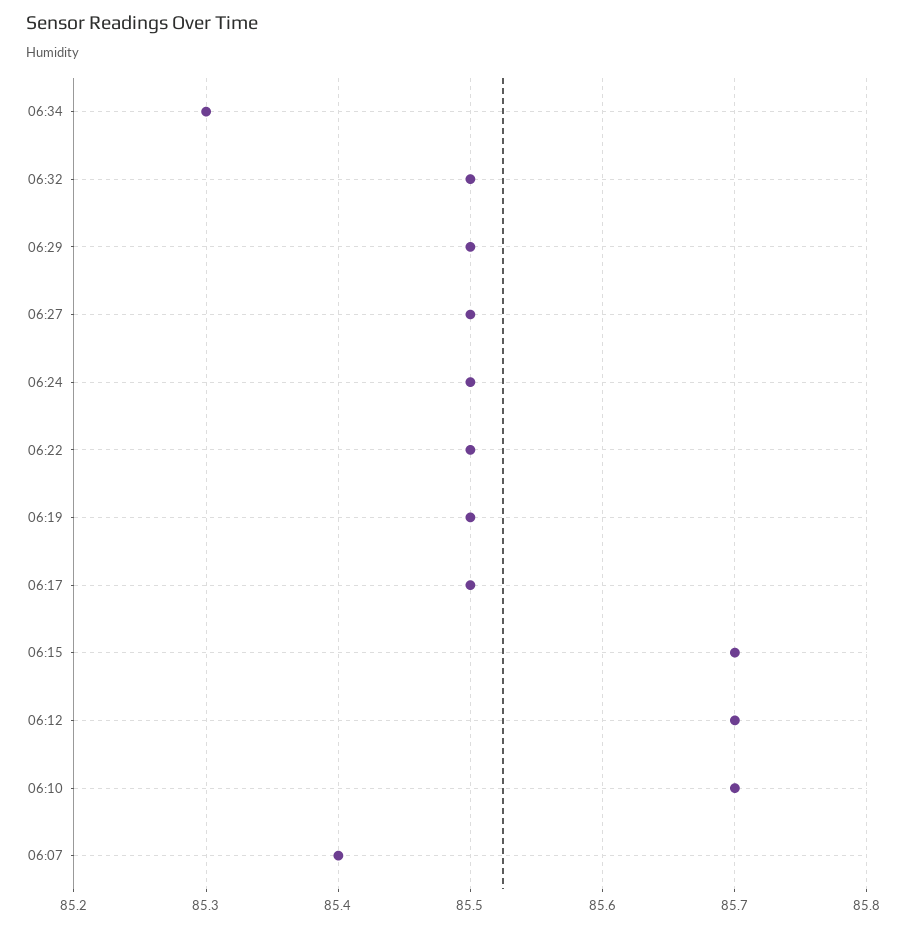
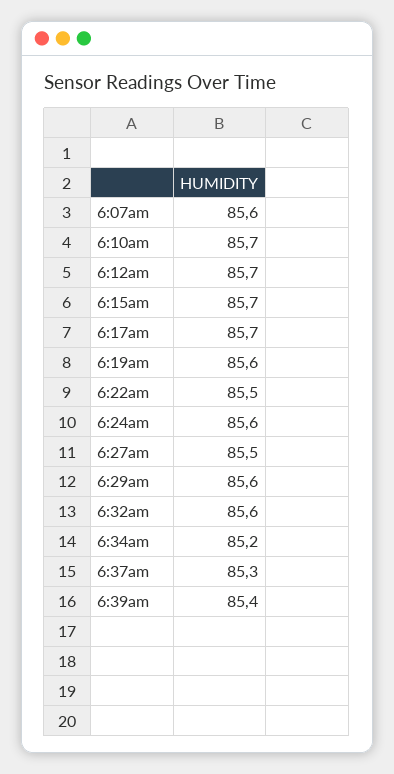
06:34: 85.3 -> 85.2
06:32: 85.5 -> 85.6
06:29: 85.5 -> 85.6
06:24: 85.5 -> 85.6
06:19: 85.5 -> 85.6
06:17: 85.5 -> 85.7
06:07: 85.4 -> 85.6
6:37am: none -> 85.3
6:39am: none -> 85.4

